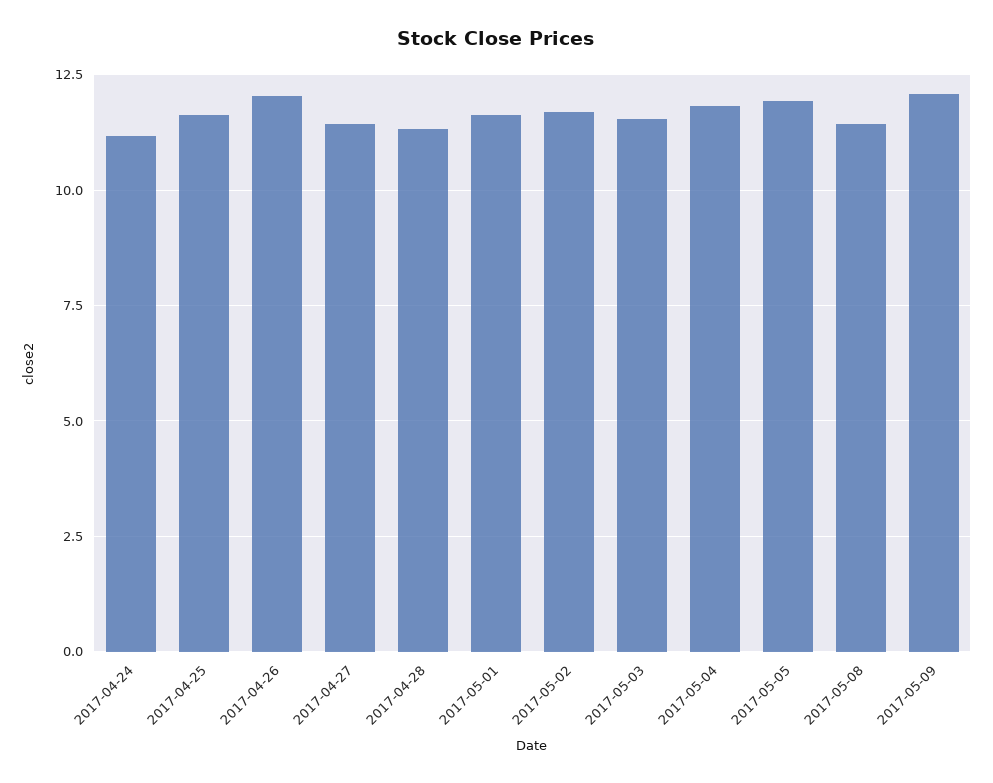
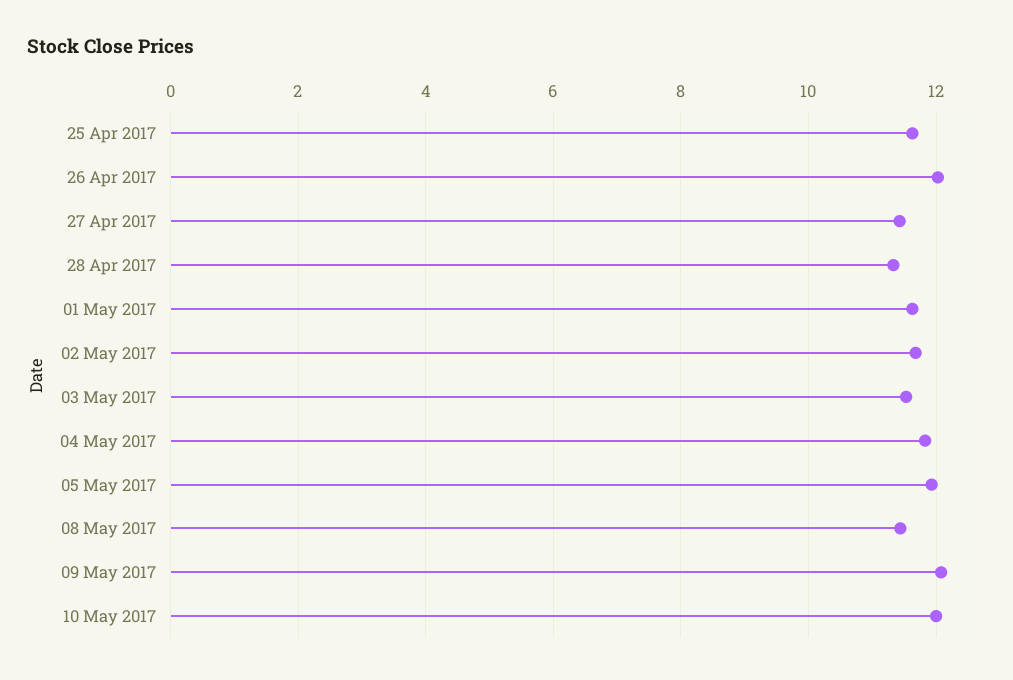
2017-04-24: 11.25 -> none
10 May 2017: none -> 12

